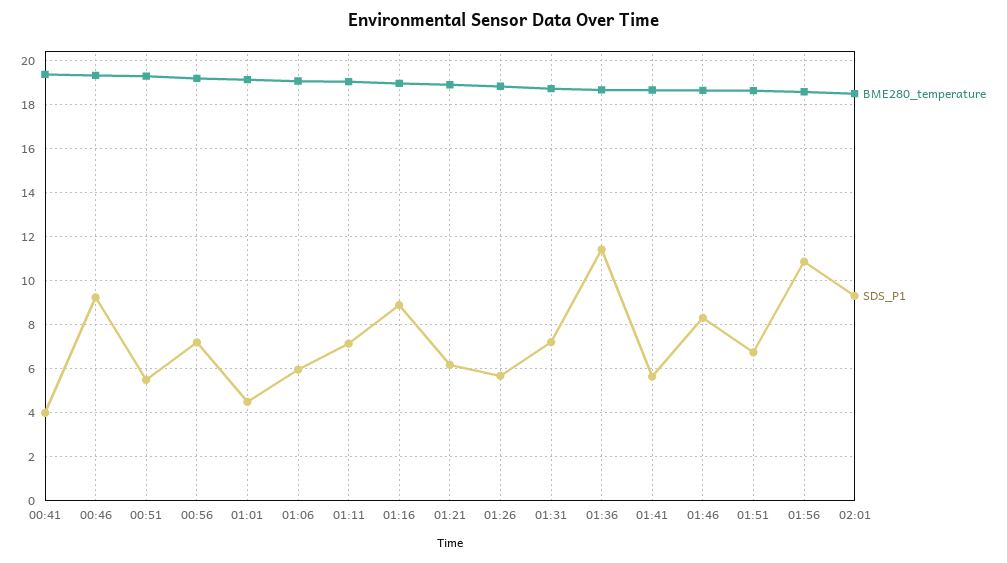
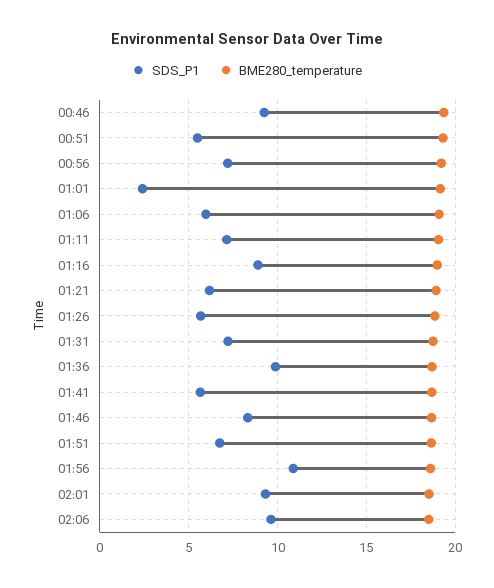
BME280_temperature, 00:41: 19.5 -> none
SDS_P1, 00:41: 4 -> none
SDS_P1, 01:01: 4.5 -> 2.5
SDS_P1, 01:36: 11.5 -> 10
SDS_P1, 02:06: none -> 9.5
BME280_temperature, 02:06: none -> 18.5

